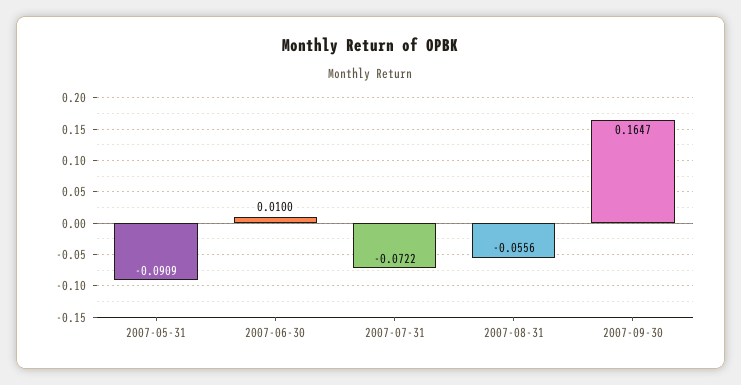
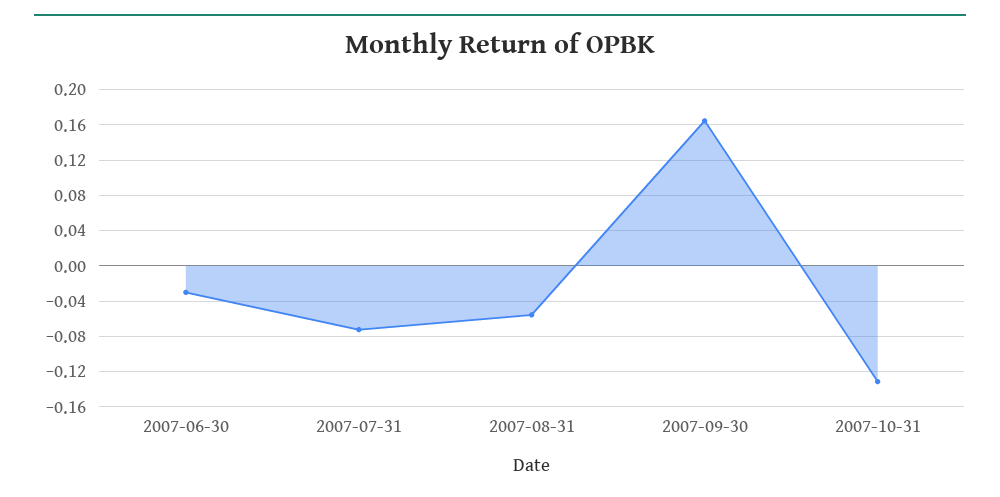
2007-05-31: -0.0909 -> none
2007-06-30: 0.01 -> -0.03
2007-10-31: none -> -0.13

